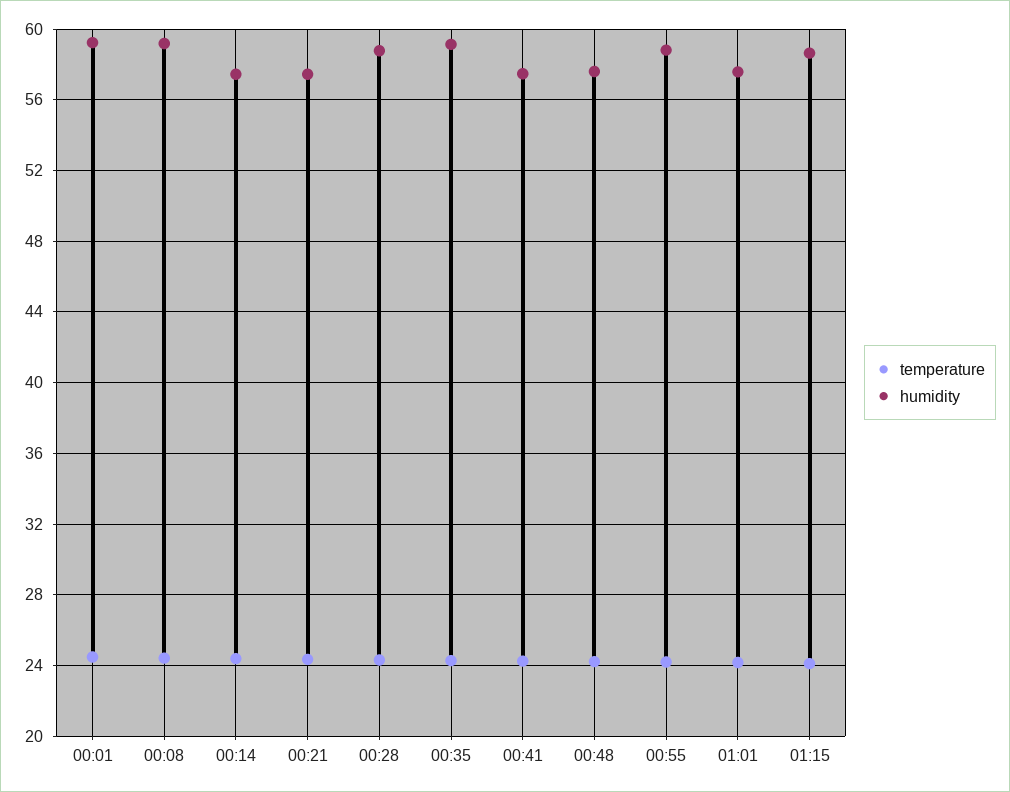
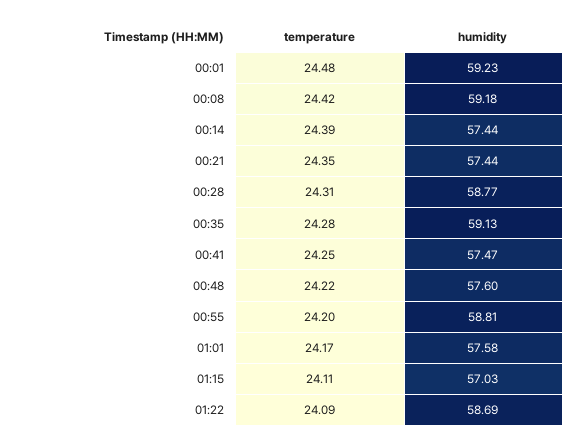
humidity, 01:15: 58.5 -> 57.03
temperature, 01:22: none -> 24.09
humidity, 01:22: none -> 58.69

